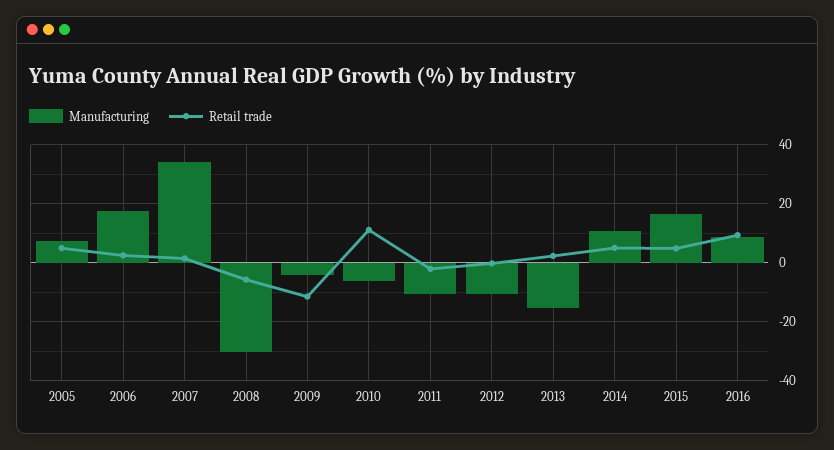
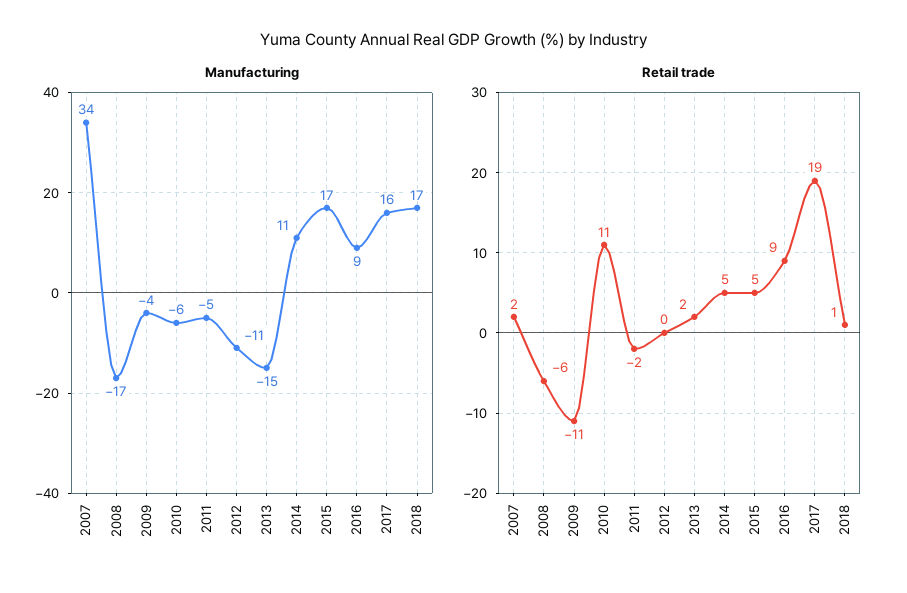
Manufacturing, 2005: 7.5 -> none
Retail trade, 2005: 5 -> none
Manufacturing, 2006: 17.5 -> none
Retail trade, 2006: 2.5 -> none
Manufacturing, 2008: -30 -> -17
Manufacturing, 2011: -10 -> -5
Manufacturing, 2017: none -> 16
Manufacturing, 2018: none -> 17
Retail trade, 2017: none -> 19
Retail trade, 2018: none -> 1

